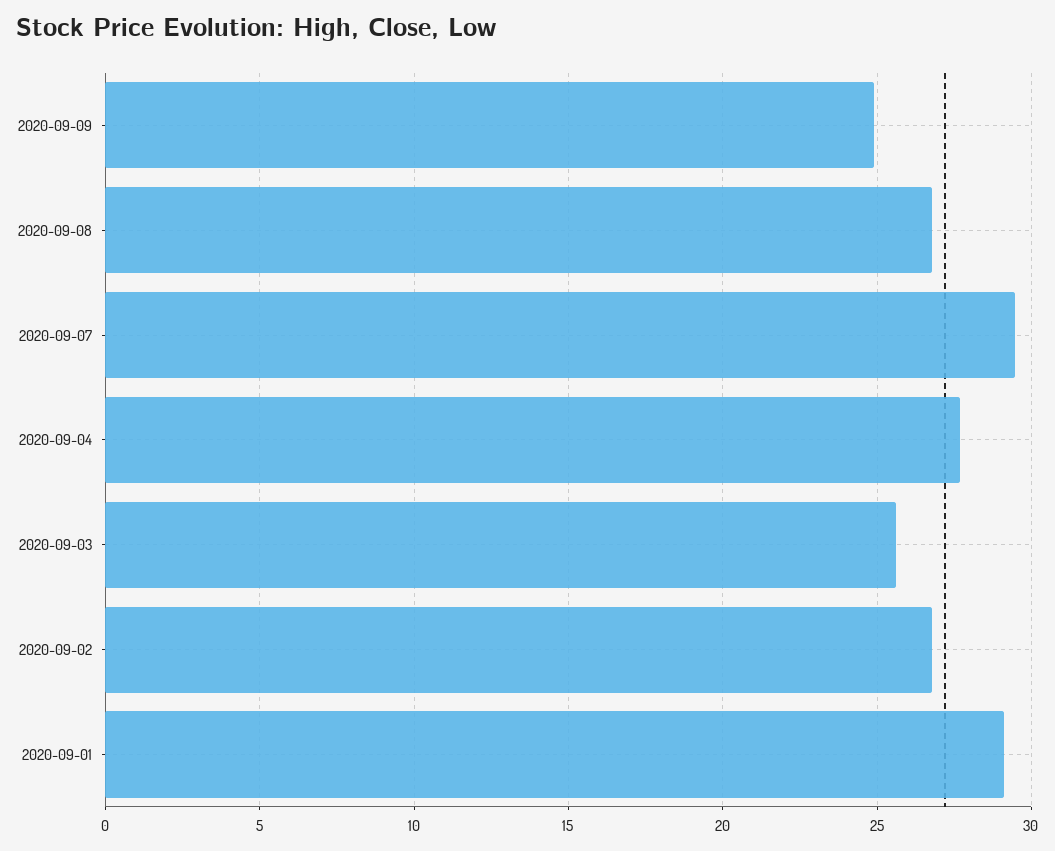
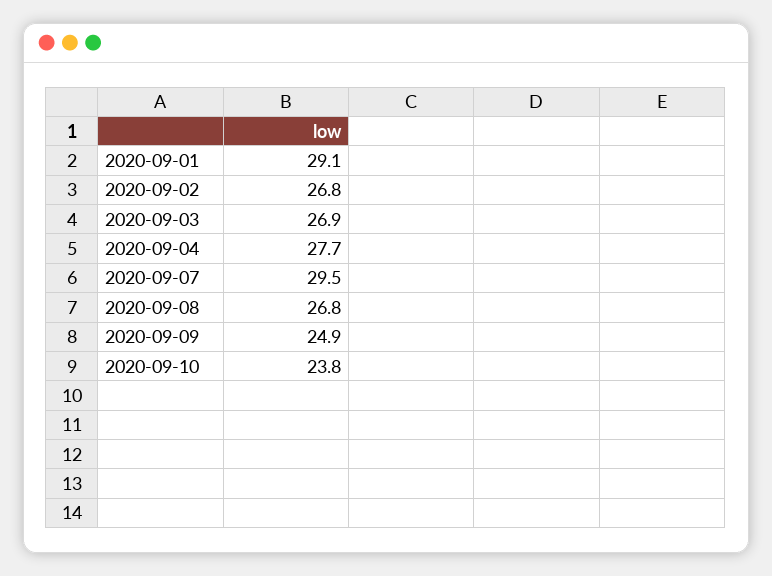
2020-09-03: 25.5 -> 26.9
2020-09-10: none -> 23.8

